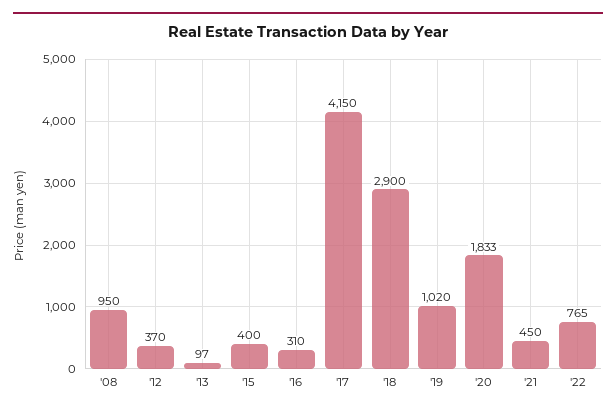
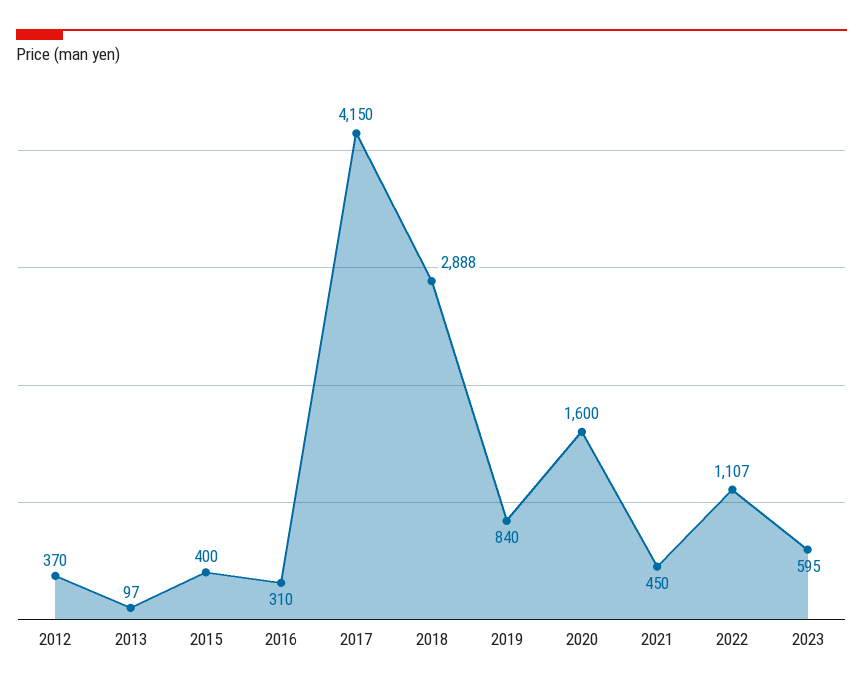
'08: 950 -> none
'18: 2900 -> 2888
'19: 1020 -> 840
'20: 1833 -> 1600
'22: 765 -> 1107
2023: none -> 595

